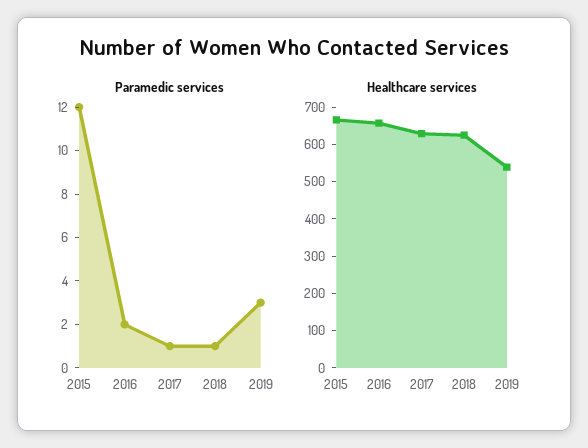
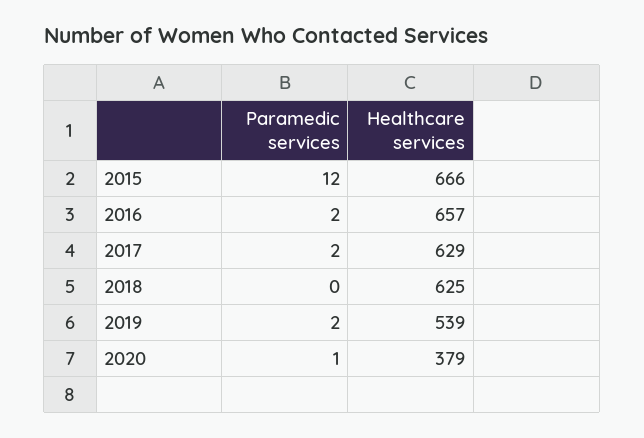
Paramedic services, 2017: 1 -> 2
Paramedic services, 2018: 1 -> 0
Paramedic services, 2019: 3 -> 2
Paramedic services, 2020: none -> 1
Healthcare services, 2020: none -> 379

